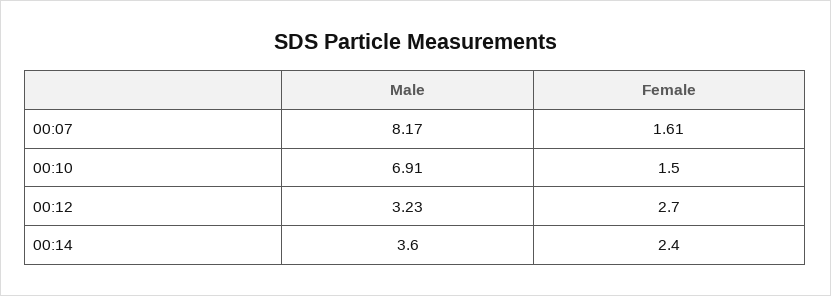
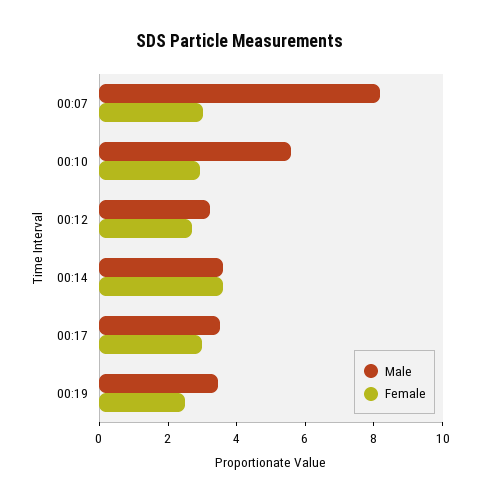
Female, 00:07: 1.61 -> 3
Male, 00:10: 6.91 -> 5.5
Female, 00:10: 1.5 -> 3
Female, 00:14: 2.4 -> 3.5
Male, 00:17: none -> 3.5
Female, 00:17: none -> 3
Male, 00:19: none -> 3.5
Female, 00:19: none -> 2.5

